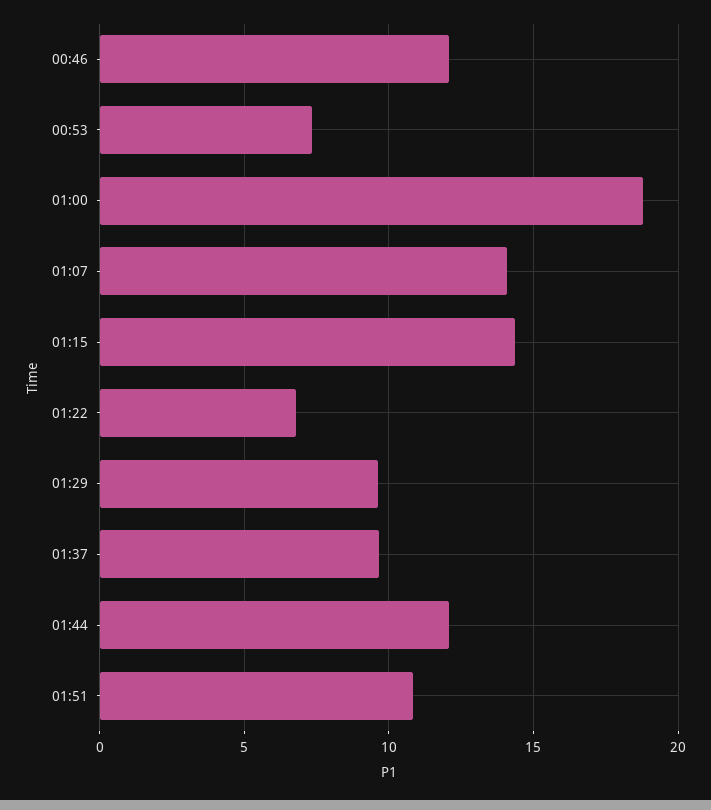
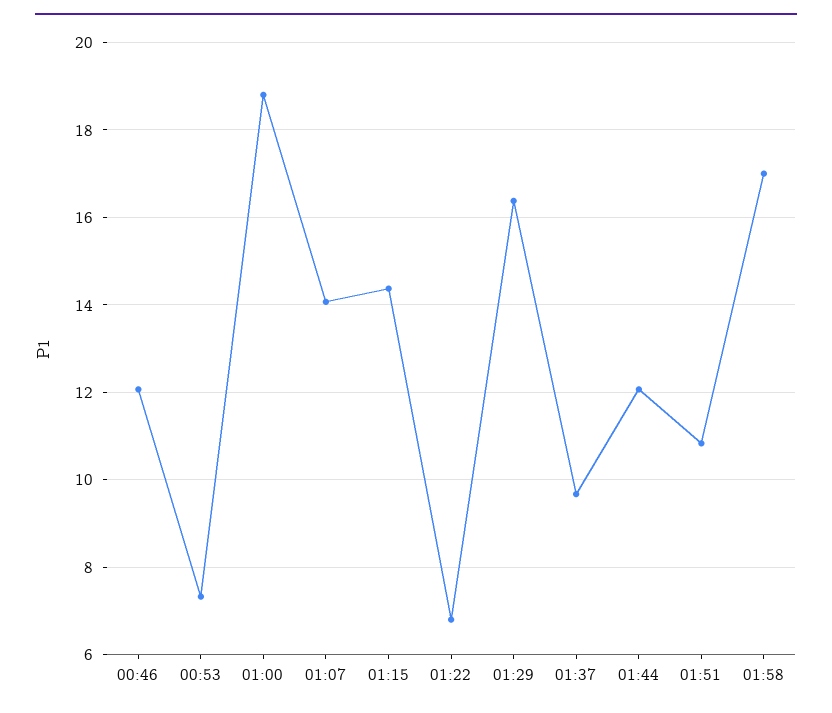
01:29: 9.5 -> 16.4
01:58: none -> 17

